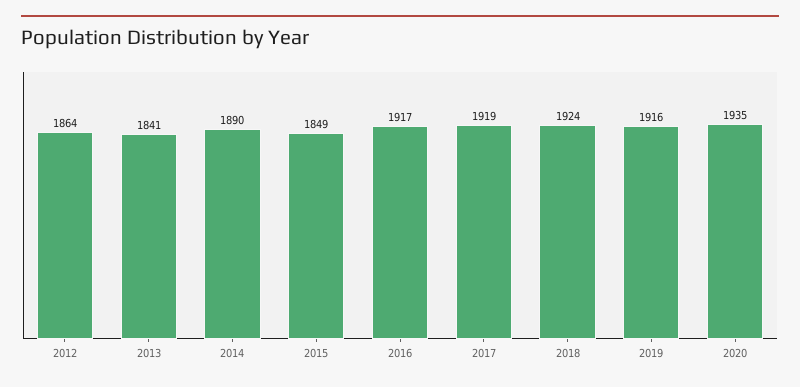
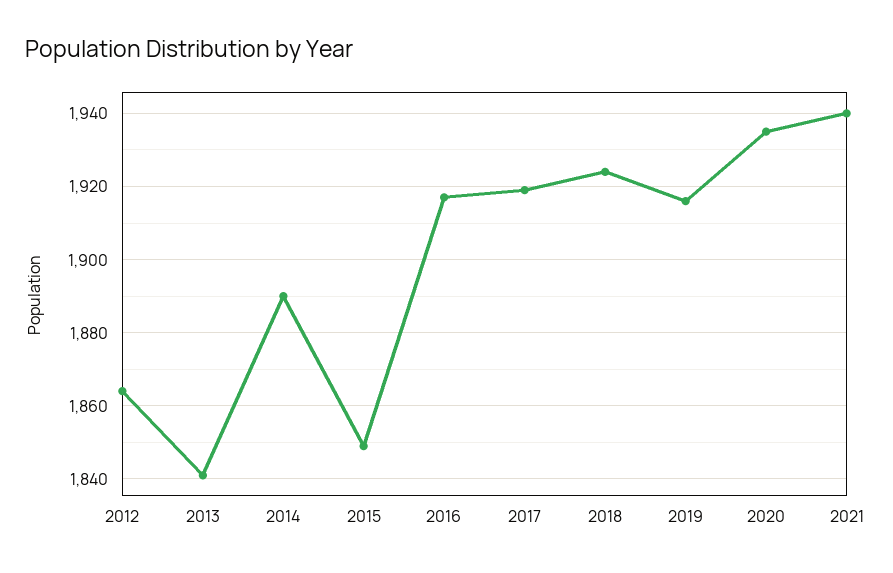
2021: none -> 1940

